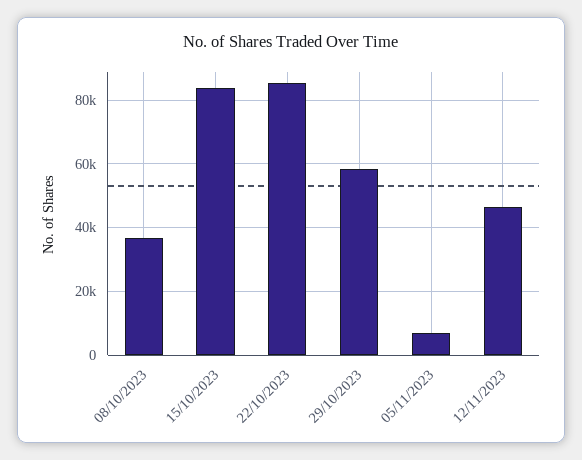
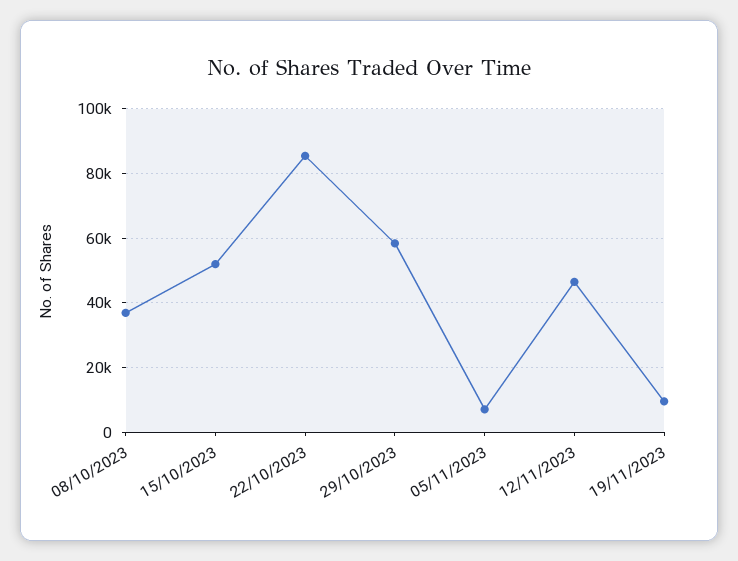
15/10/2023: 84000 -> 52000
19/11/2023: none -> 10000

